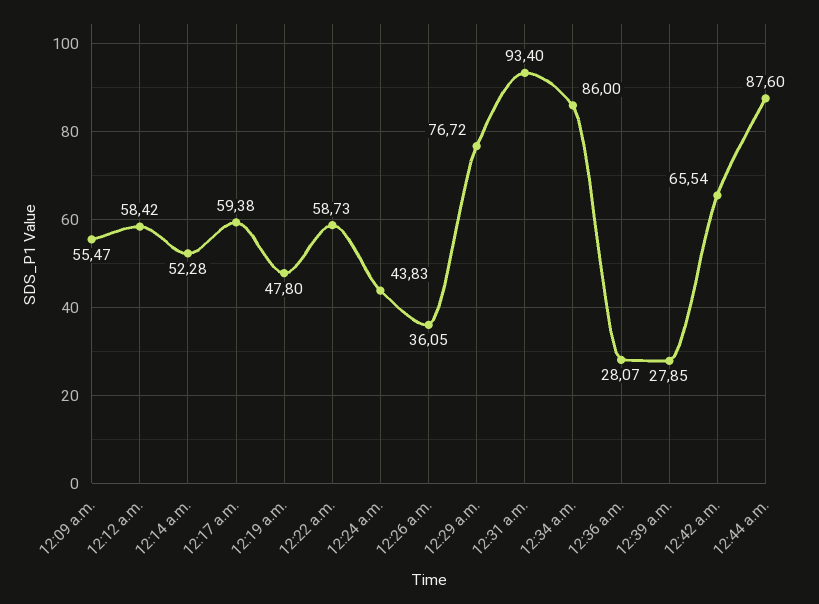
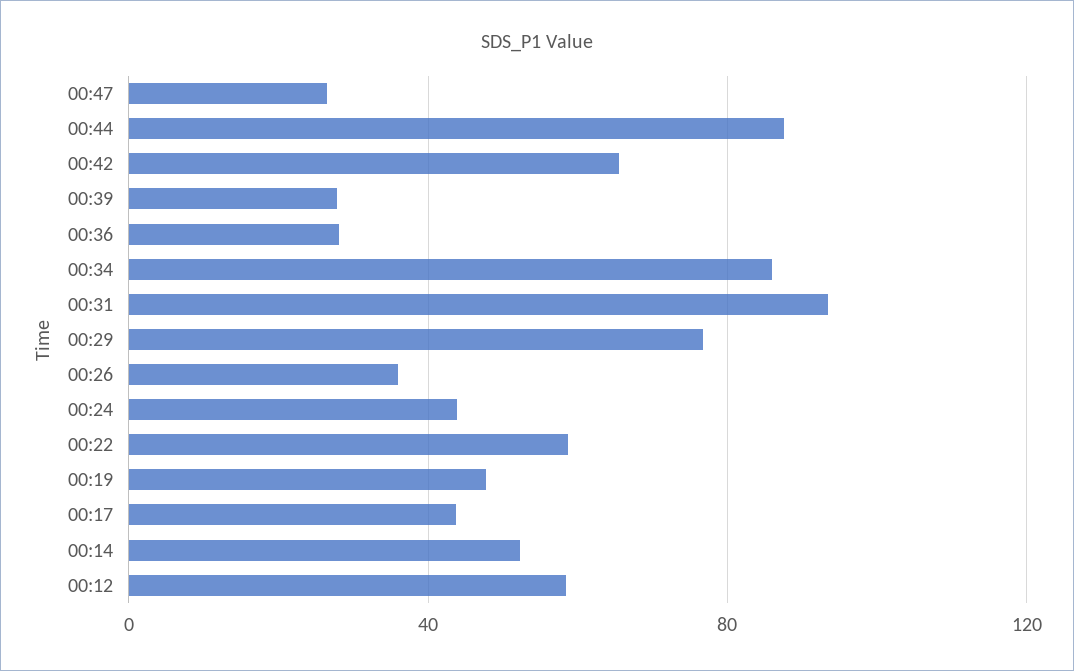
12:09 a.m.: 55.47 -> none
12:17 a.m.: 59.38 -> 45
00:47: none -> 25

